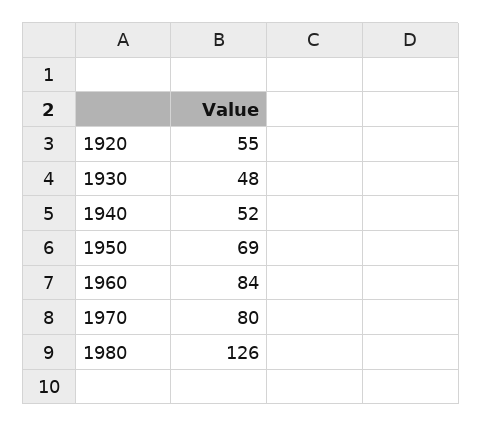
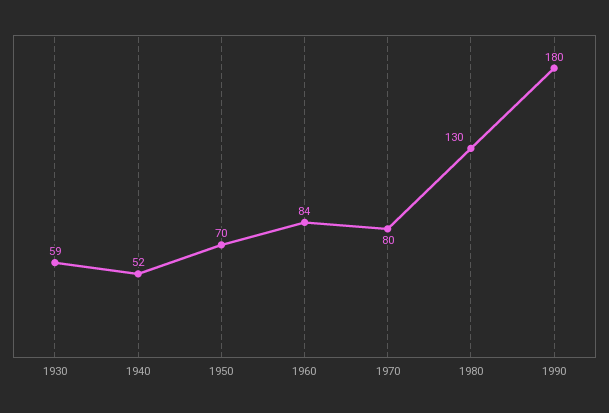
1920: 55 -> none
1930: 48 -> 59
1950: 69 -> 70
1980: 126 -> 130
1990: none -> 180

